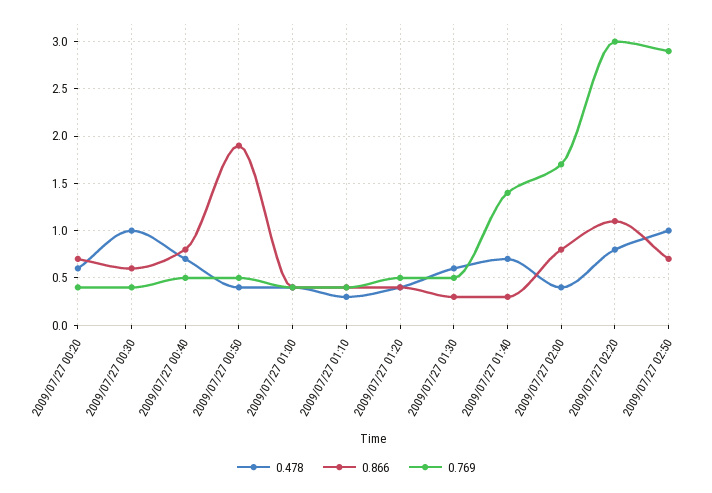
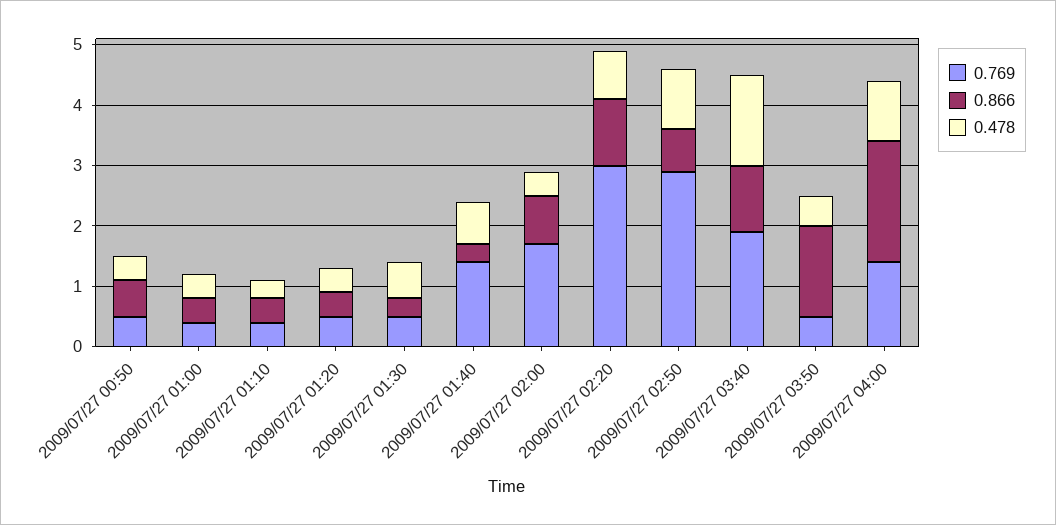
0.478, 2009/07/27 00:20: 0.6 -> none
0.866, 2009/07/27 00:20: 0.7 -> none
0.769, 2009/07/27 00:20: 0.4 -> none
0.478, 2009/07/27 00:30: 1 -> none
0.866, 2009/07/27 00:30: 0.6 -> none
0.769, 2009/07/27 00:30: 0.4 -> none
0.478, 2009/07/27 00:40: 0.7 -> none
0.866, 2009/07/27 00:40: 0.8 -> none
0.769, 2009/07/27 00:40: 0.5 -> none
0.866, 2009/07/27 00:50: 1.9 -> 0.5
0.769, 2009/07/27 03:40: none -> 2
0.866, 2009/07/27 03:40: none -> 1
0.478, 2009/07/27 03:40: none -> 1.5
0.769, 2009/07/27 03:50: none -> 0.5
0.866, 2009/07/27 03:50: none -> 1.5
0.478, 2009/07/27 03:50: none -> 0.5
0.769, 2009/07/27 04:00: none -> 1.5
0.866, 2009/07/27 04:00: none -> 2
0.478, 2009/07/27 04:00: none -> 1

